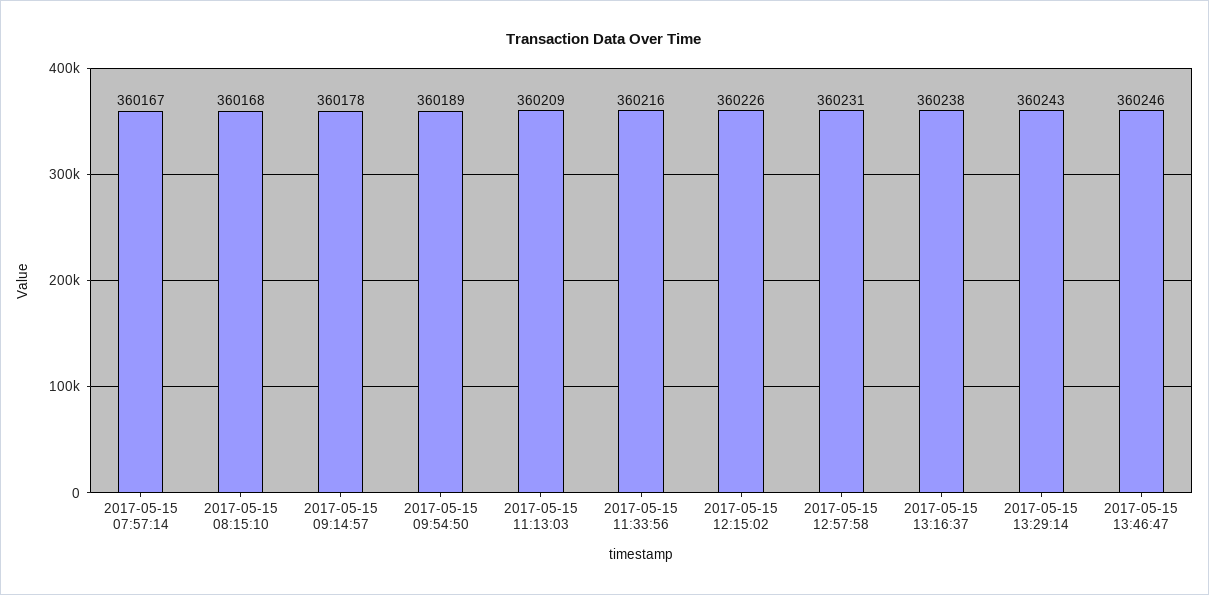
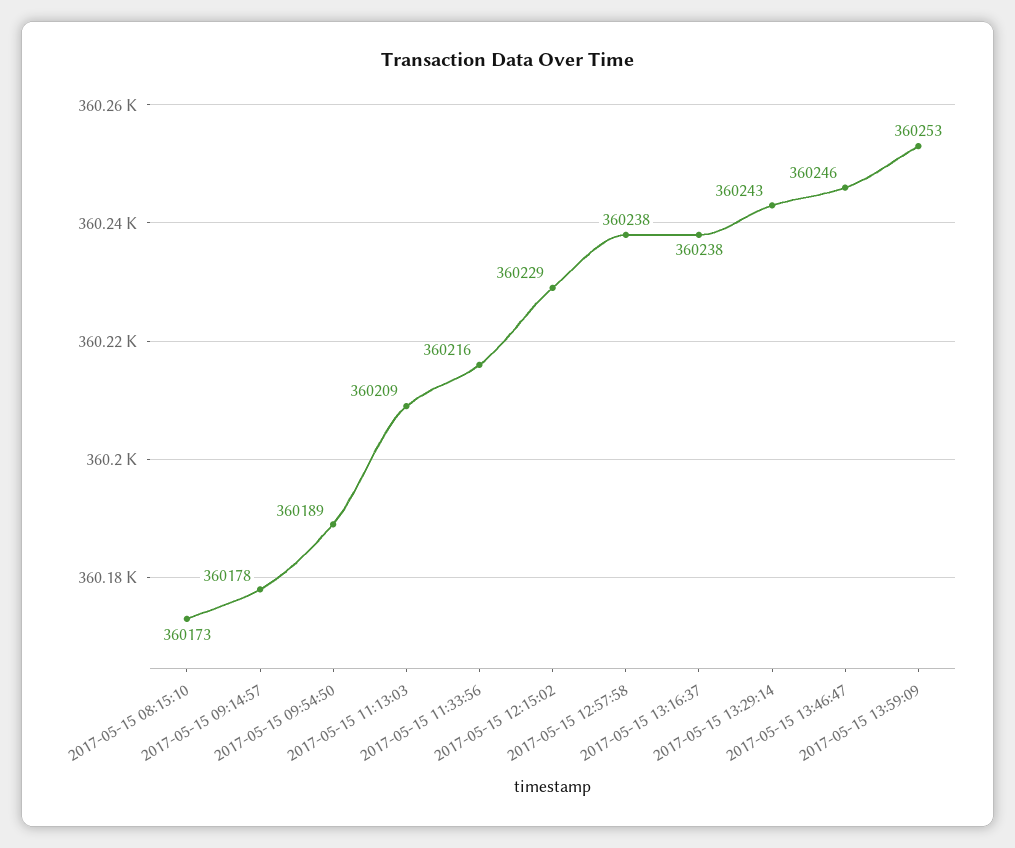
2017-05-15 07:57:14: 360167 -> none
2017-05-15 08:15:10: 360168 -> 360173
2017-05-15 12:15:02: 360226 -> 360229
2017-05-15 12:57:58: 360231 -> 360238
2017-05-15 13:59:09: none -> 360253

